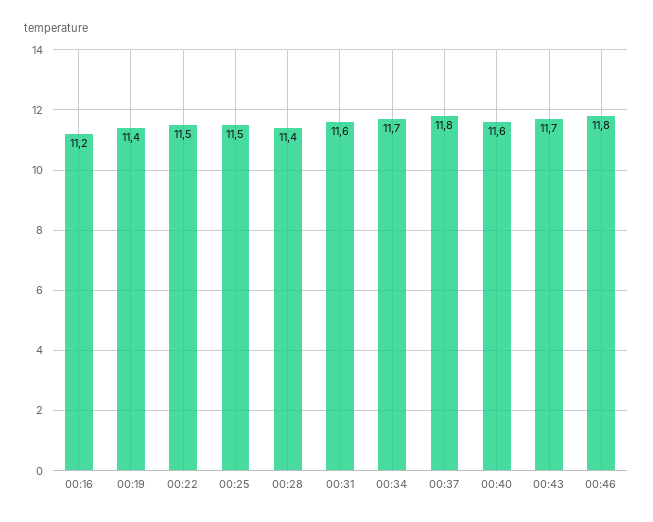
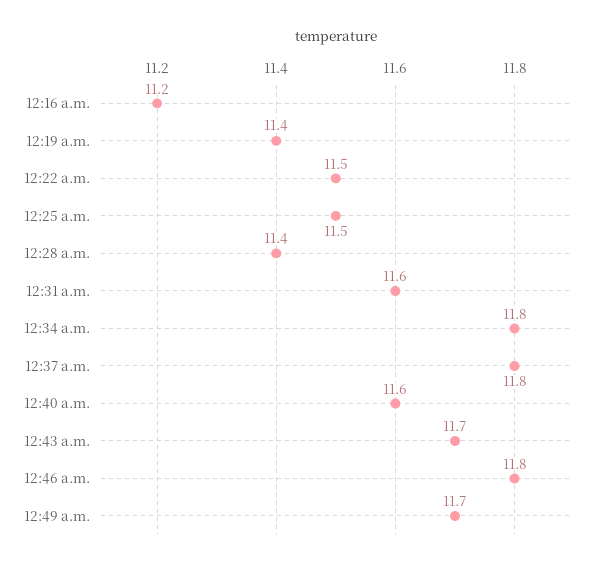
00:34: 11.7 -> 11.8
12:49 a.m.: none -> 11.7

